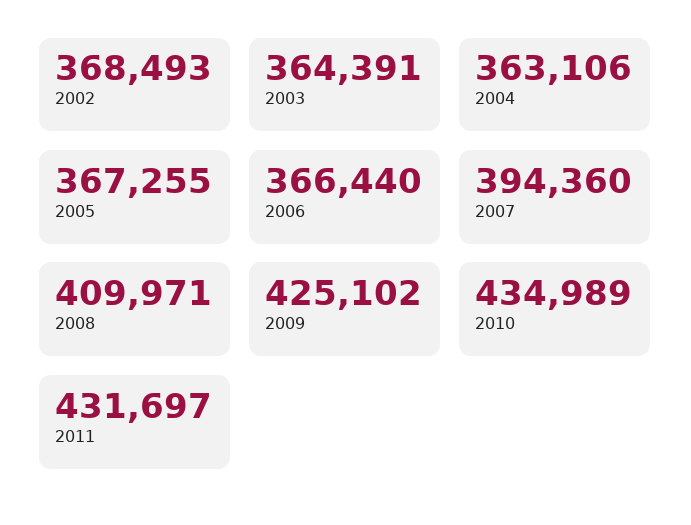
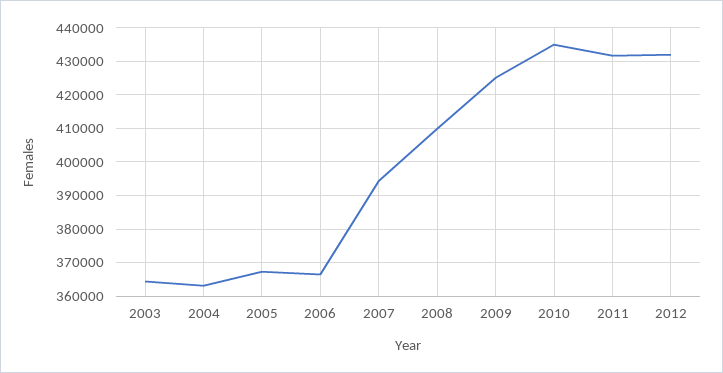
2002: 368493 -> none
2012: none -> 432000

